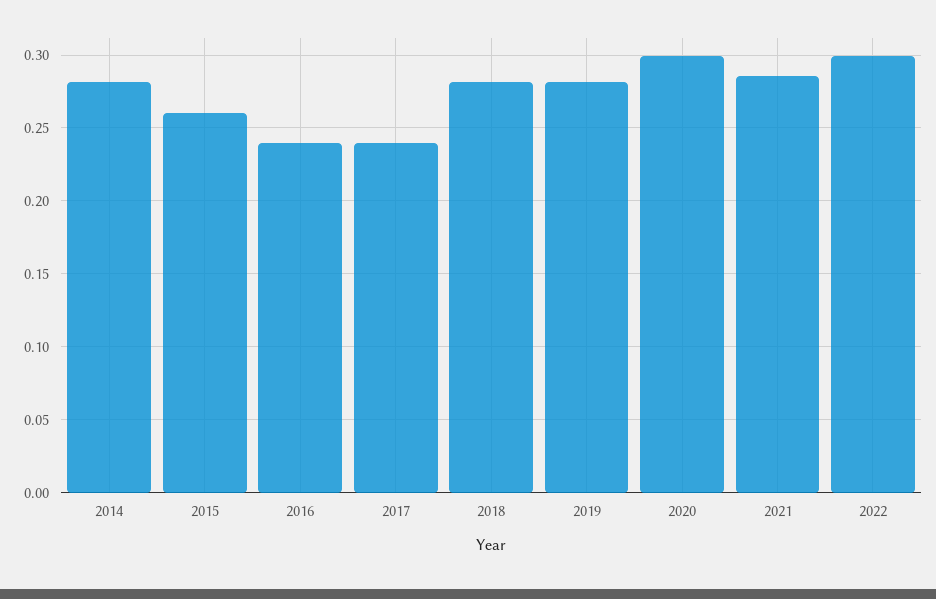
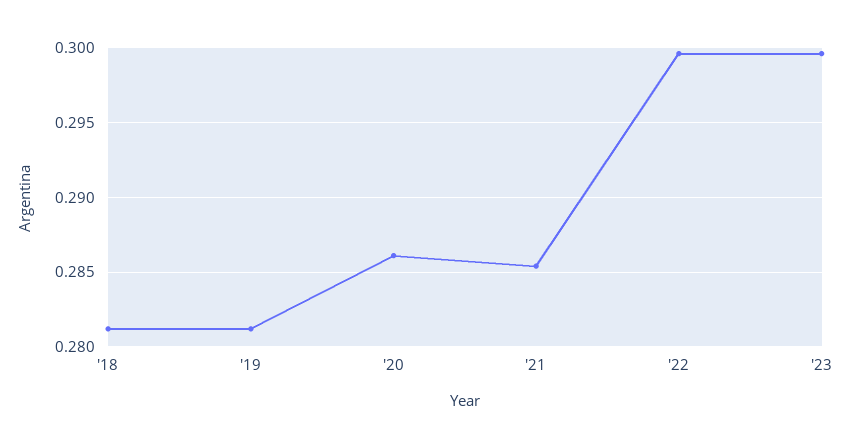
2014: 0.28 -> none
2015: 0.26 -> none
2016: 0.24 -> none
2017: 0.24 -> none
2020: 0.3 -> 0.286
'23: none -> 0.2995

